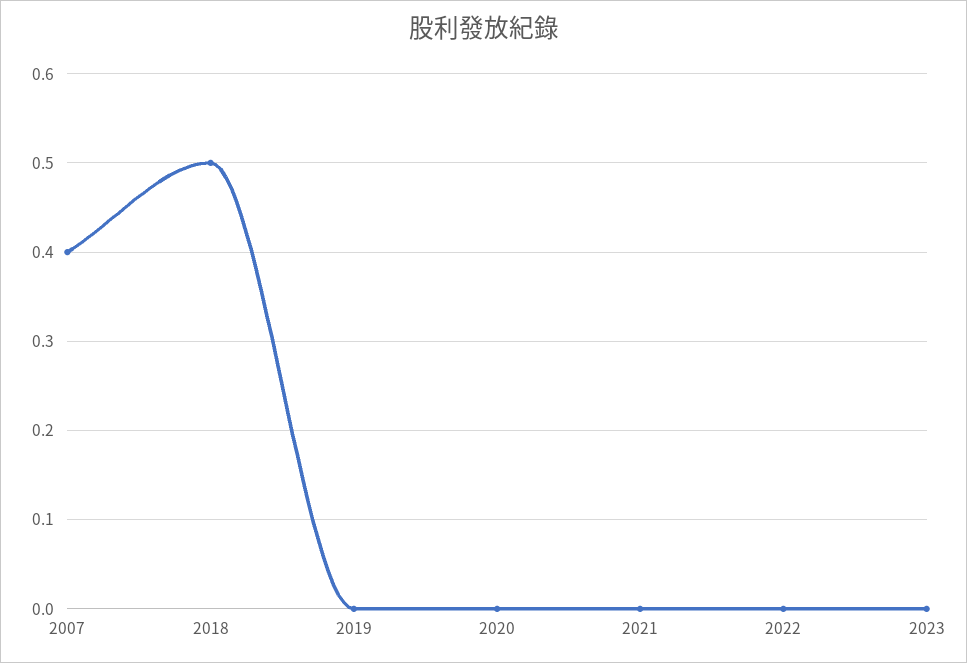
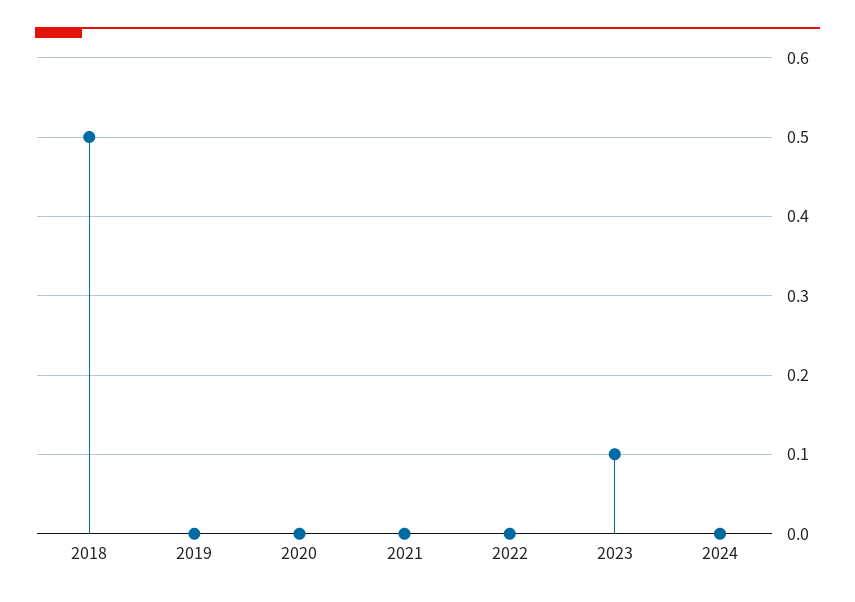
2007: 0.4 -> none
2023: 0 -> 0.1
2024: none -> 0

